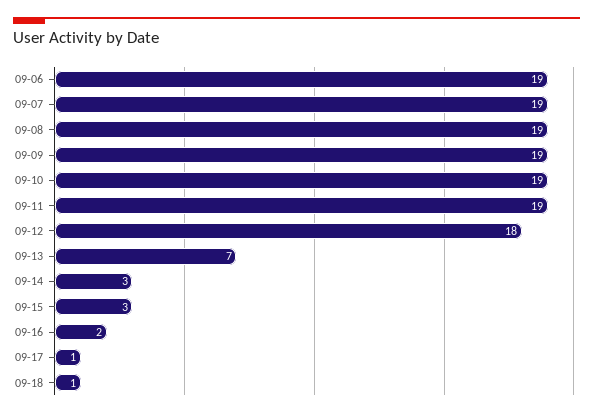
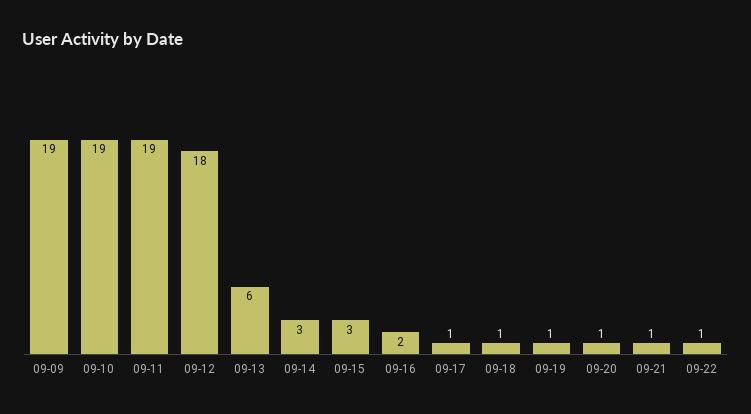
09-06: 19 -> none
09-07: 19 -> none
09-08: 19 -> none
09-13: 7 -> 6
09-19: none -> 1
09-20: none -> 1
09-21: none -> 1
09-22: none -> 1

